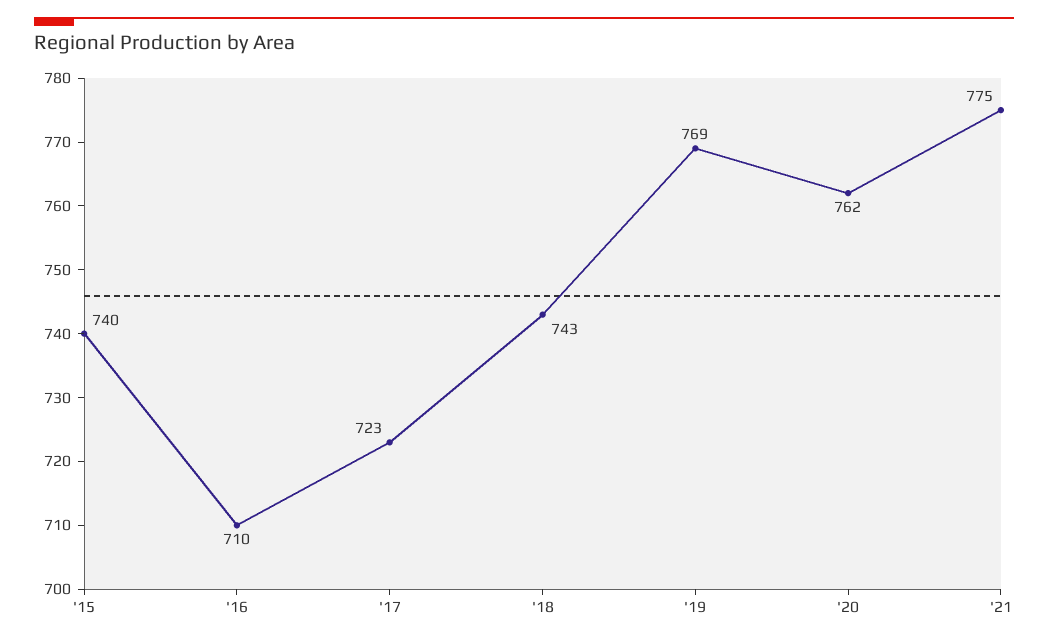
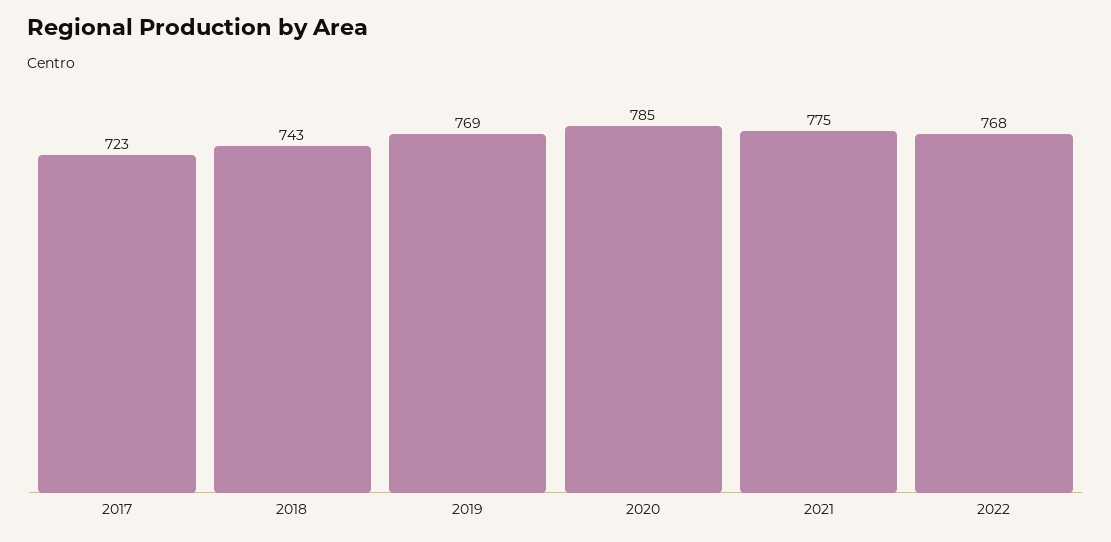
'15: 740 -> none
'16: 710 -> none
'20: 762 -> 785
2022: none -> 768

